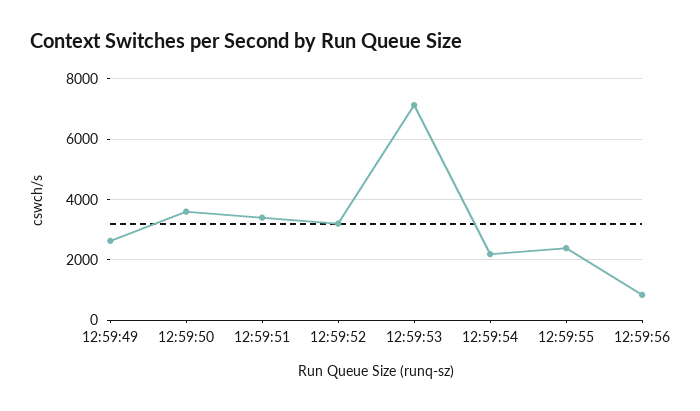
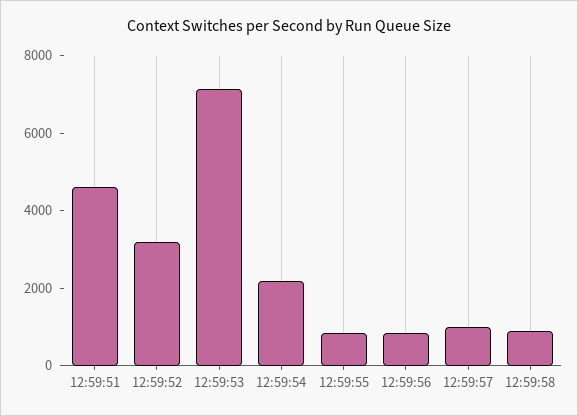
12:59:49: 2600 -> none
12:59:50: 3600 -> none
12:59:51: 3400 -> 4500
12:59:55: 2400 -> 1000
12:59:57: none -> 1000
12:59:58: none -> 1000

